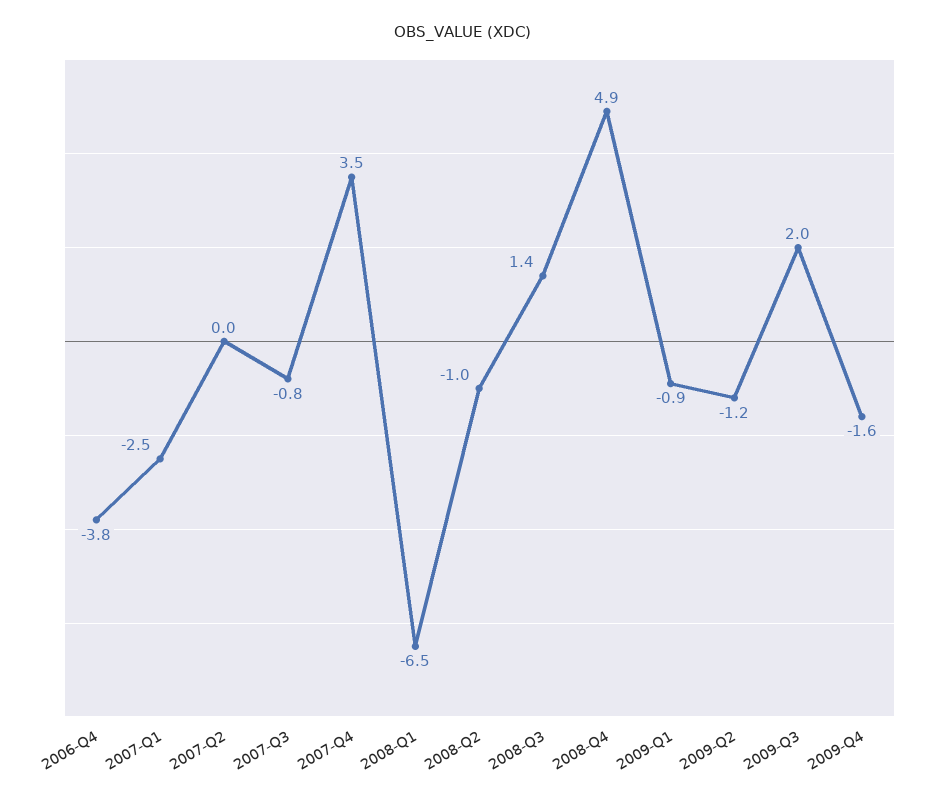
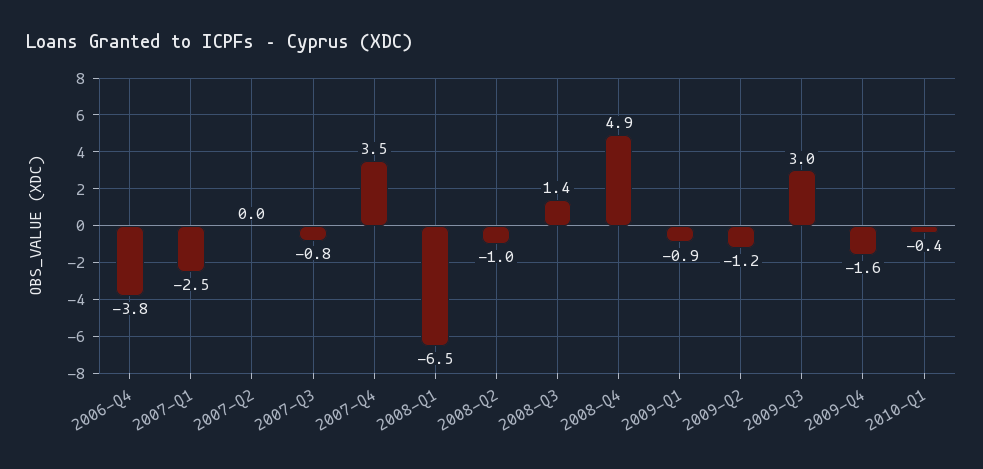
2009-Q3: 2 -> 3
2010-Q1: none -> -0.4

